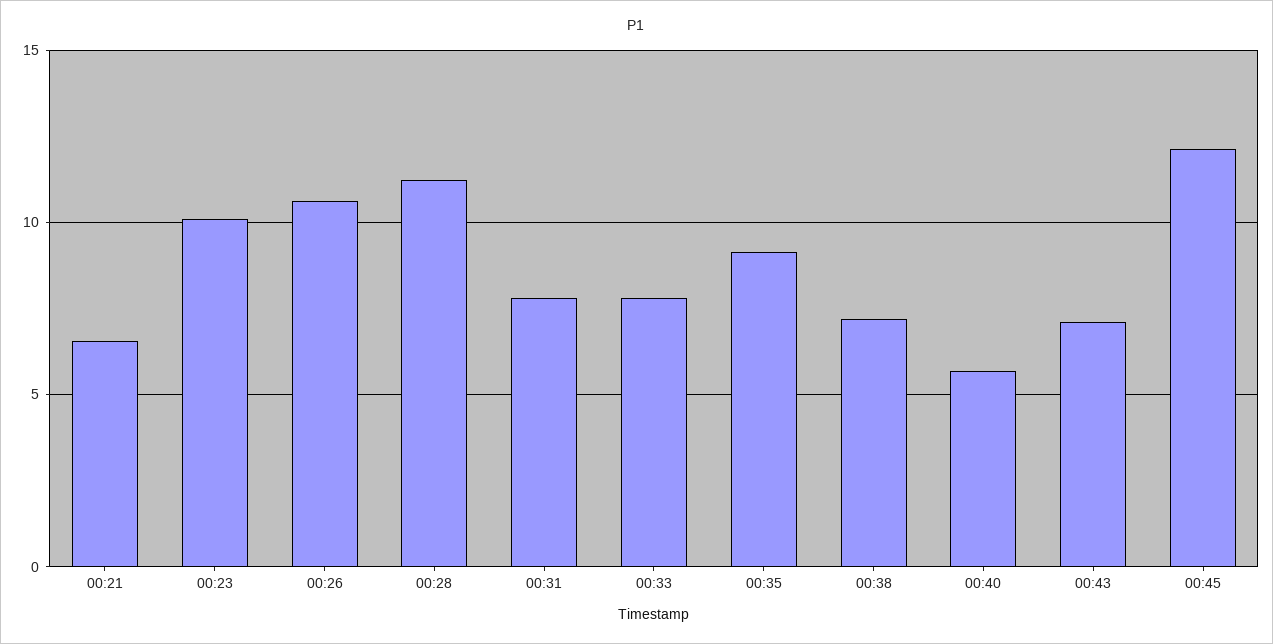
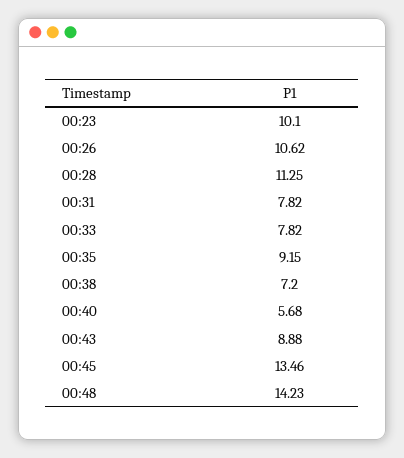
00:21: 6.5 -> none
00:43: 7 -> 8.88
00:45: 12 -> 13.46
00:48: none -> 14.23

